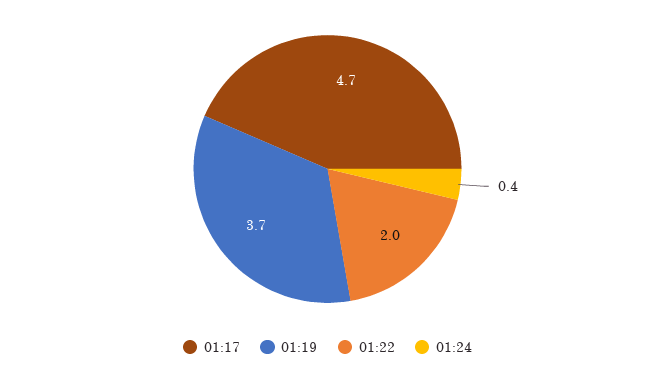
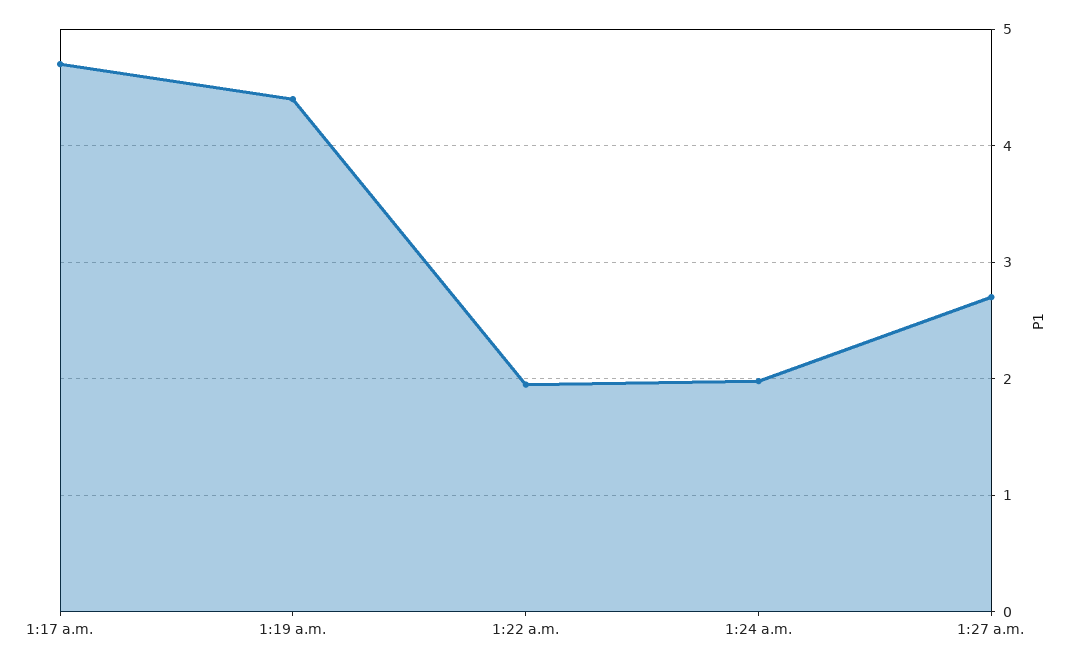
01:19: 3.7 -> 4.4
01:24: 0.4 -> 2
1:27 a.m.: none -> 2.7

